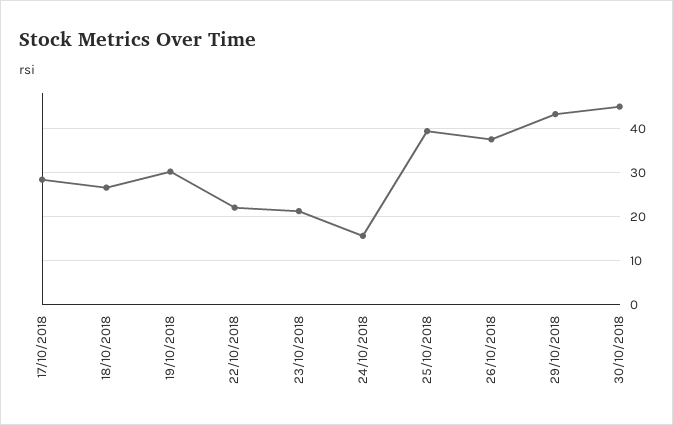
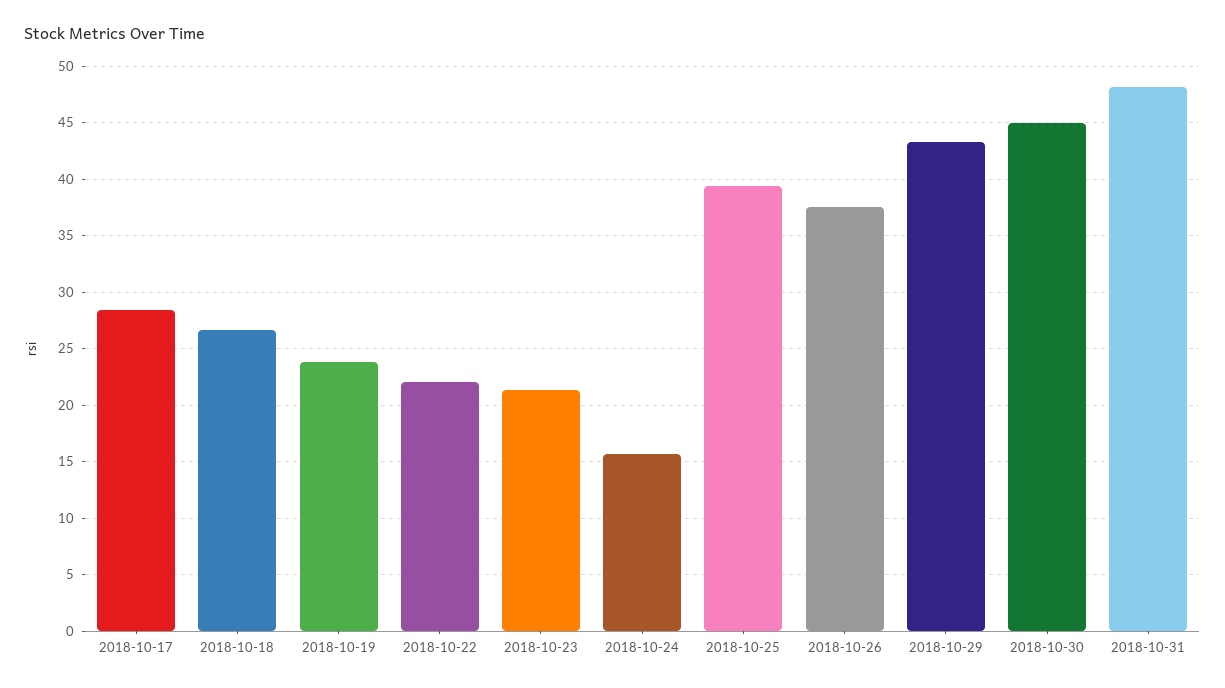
19/10/2018: 30 -> 24
2018-10-31: none -> 48

